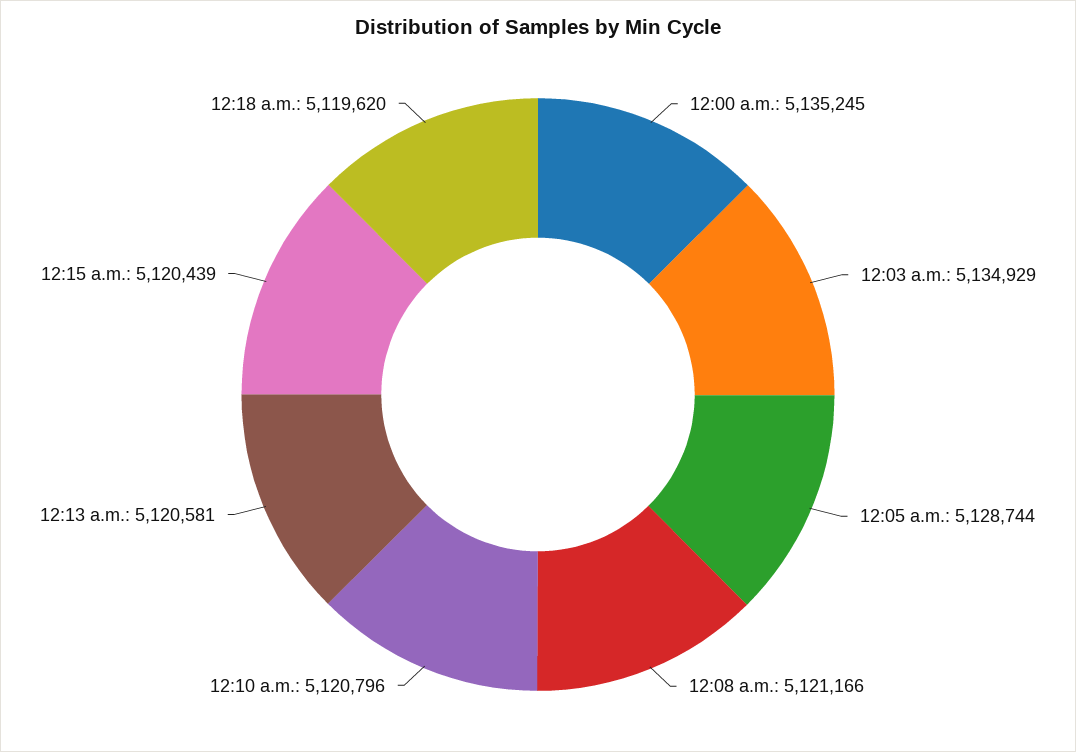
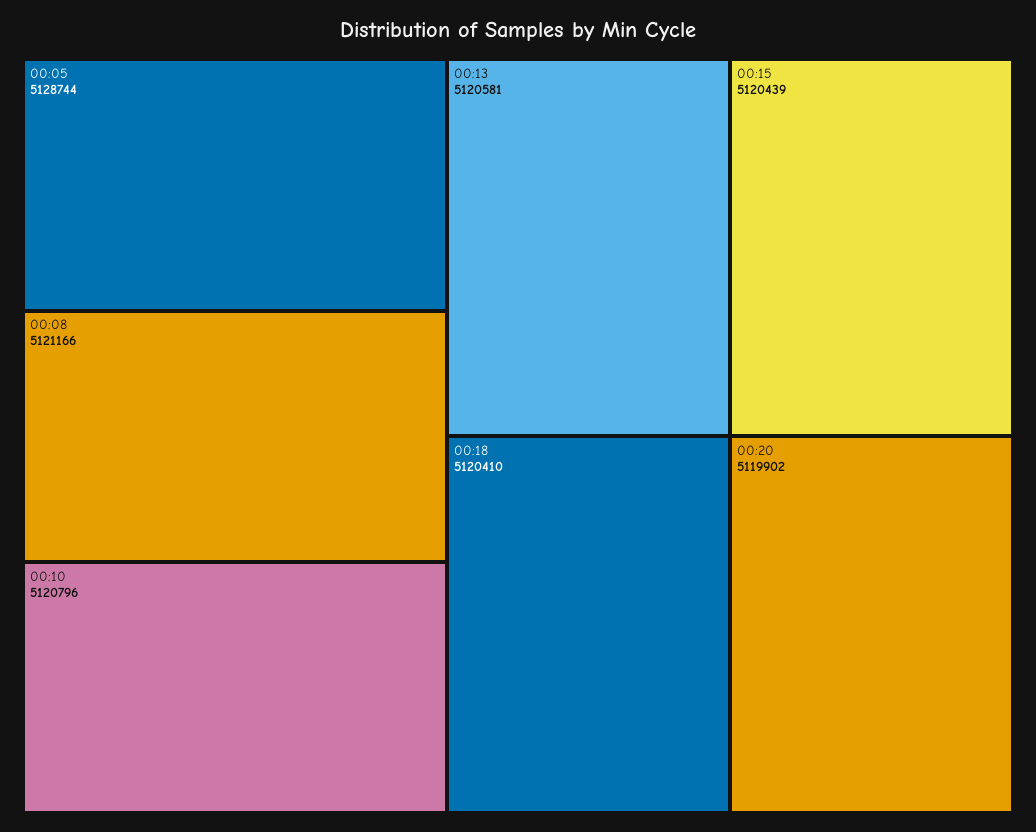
12:00 a.m.: 5135245 -> none
12:03 a.m.: 5134929 -> none
12:18 a.m.: 5119620 -> 5120410
00:20: none -> 5119902

